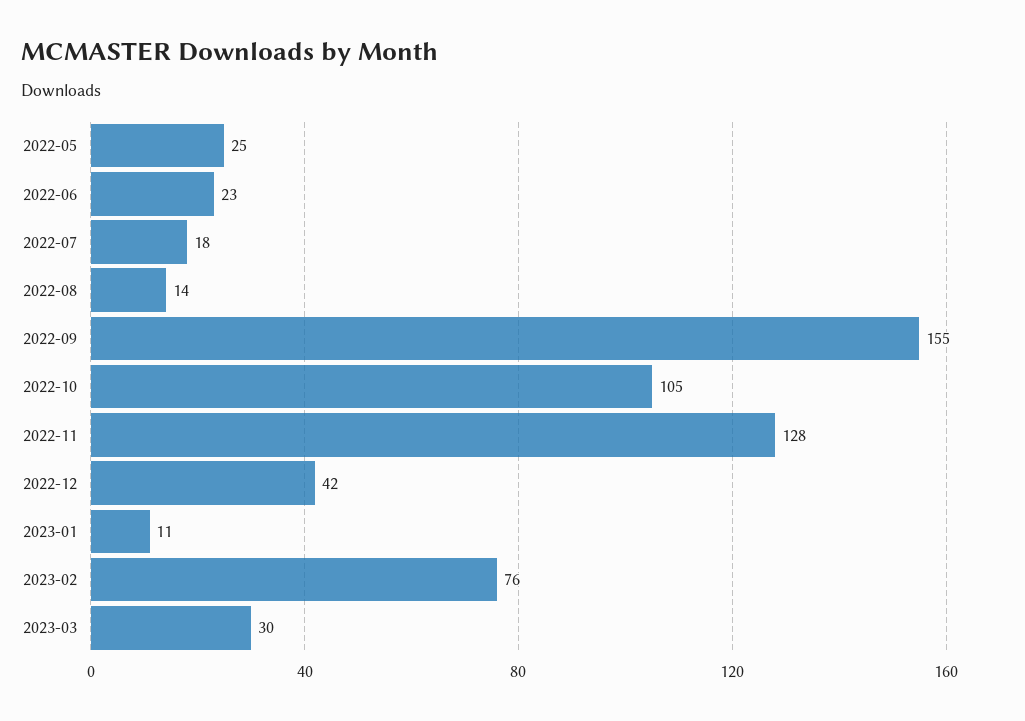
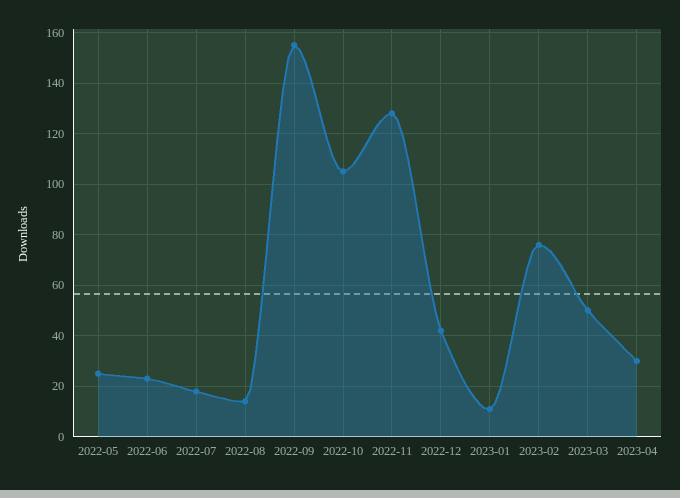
2023-03: 30 -> 50
2023-04: none -> 30

